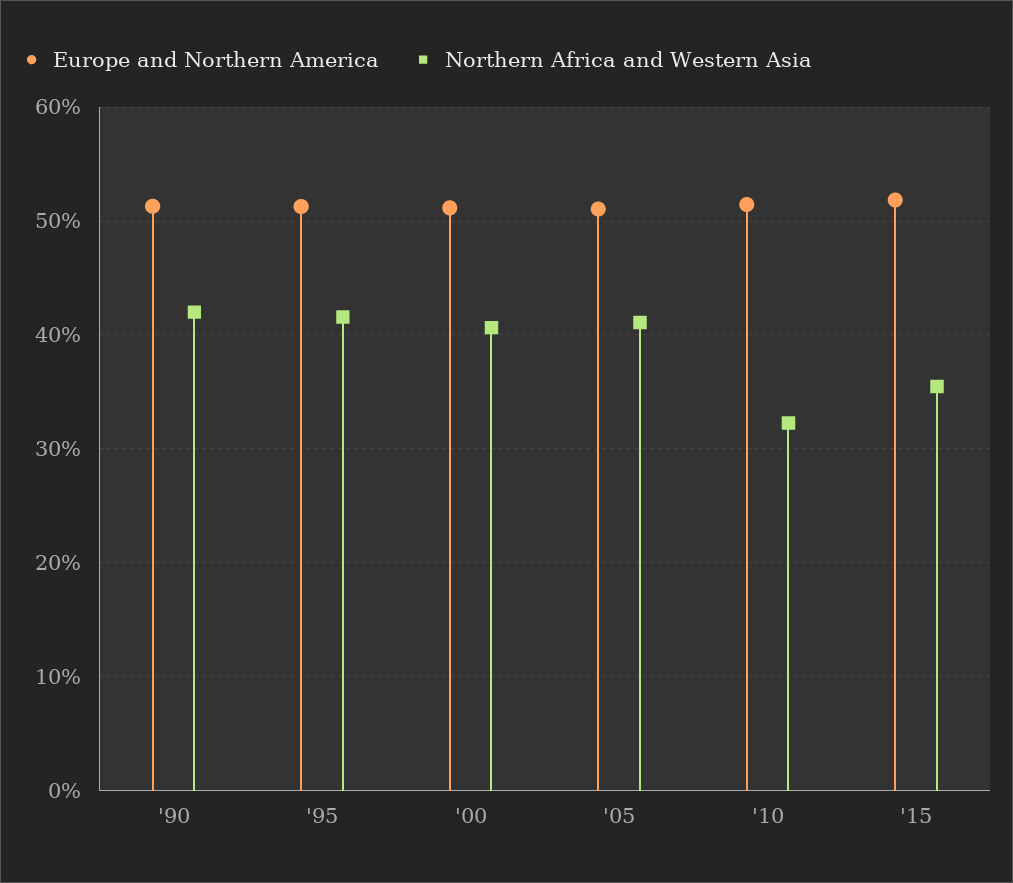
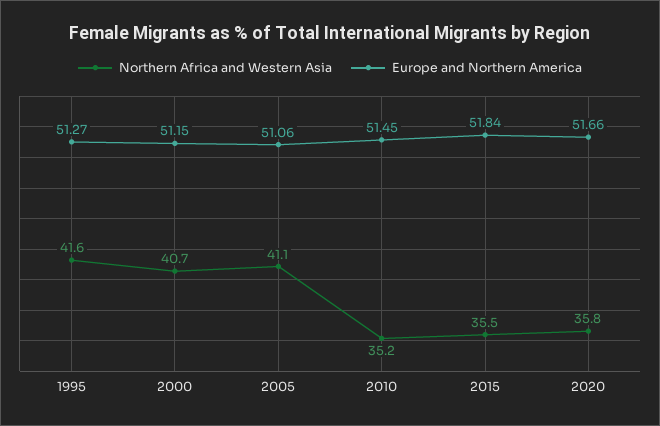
Europe and Northern America, '90: 51 -> none
Northern Africa and Western Asia, '90: 42 -> none
Northern Africa and Western Asia, '10: 32 -> 35.2
Northern Africa and Western Asia, 2020: none -> 35.8
Europe and Northern America, 2020: none -> 51.66

